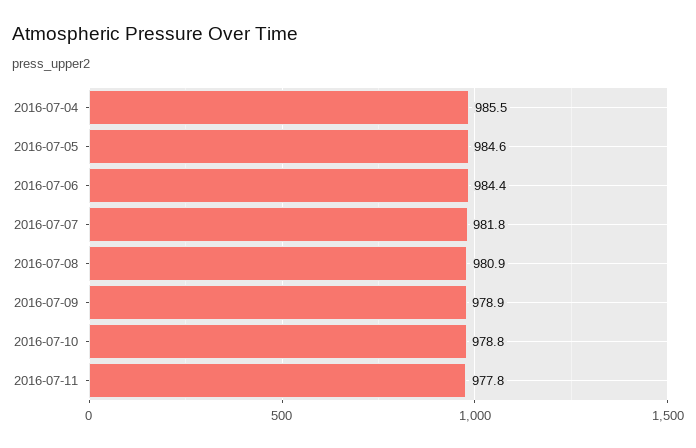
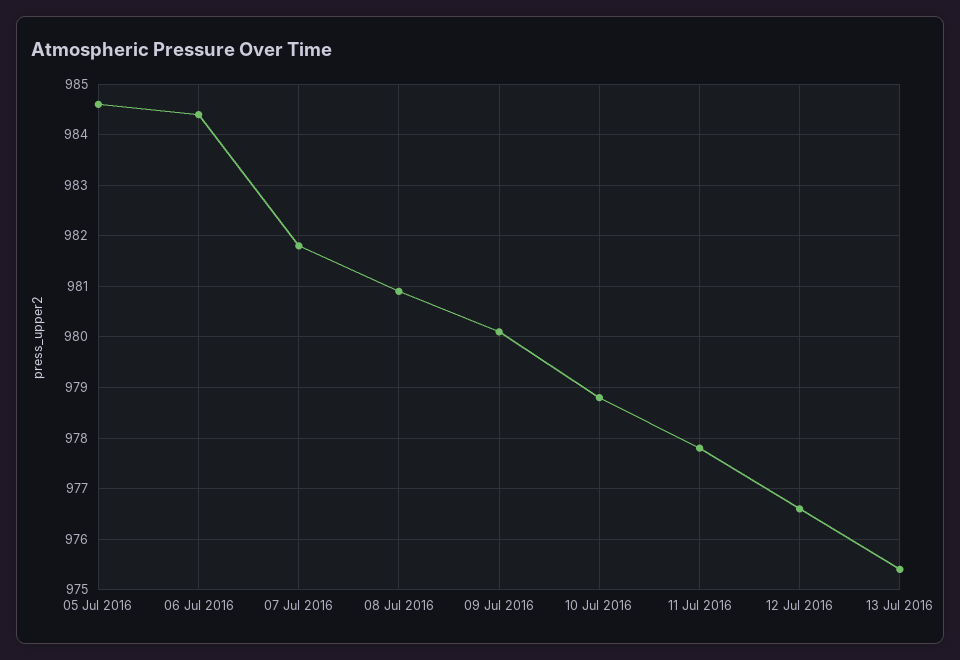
2016-07-04: 985.5 -> none
2016-07-09: 978.9 -> 980
12 Jul 2016: none -> 976.5
13 Jul 2016: none -> 975.5

